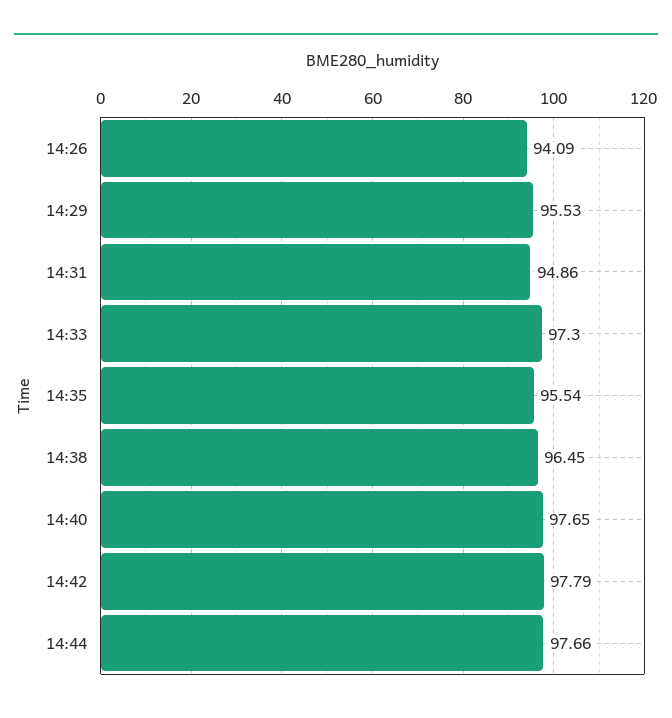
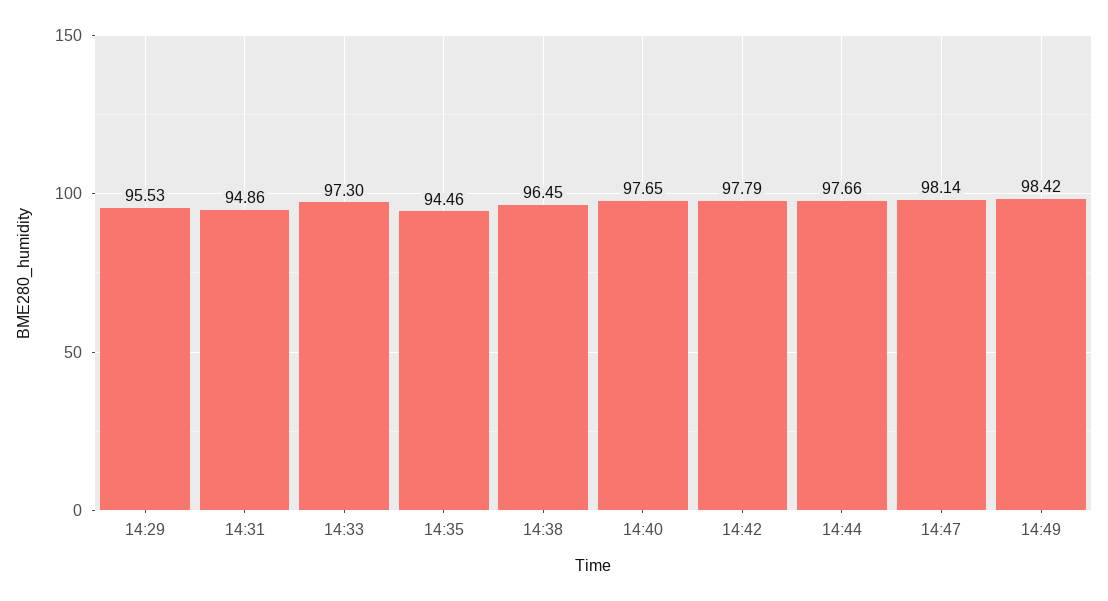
14:26: 94.09 -> none
14:35: 95.54 -> 94.46
14:47: none -> 98.14
14:49: none -> 98.42

